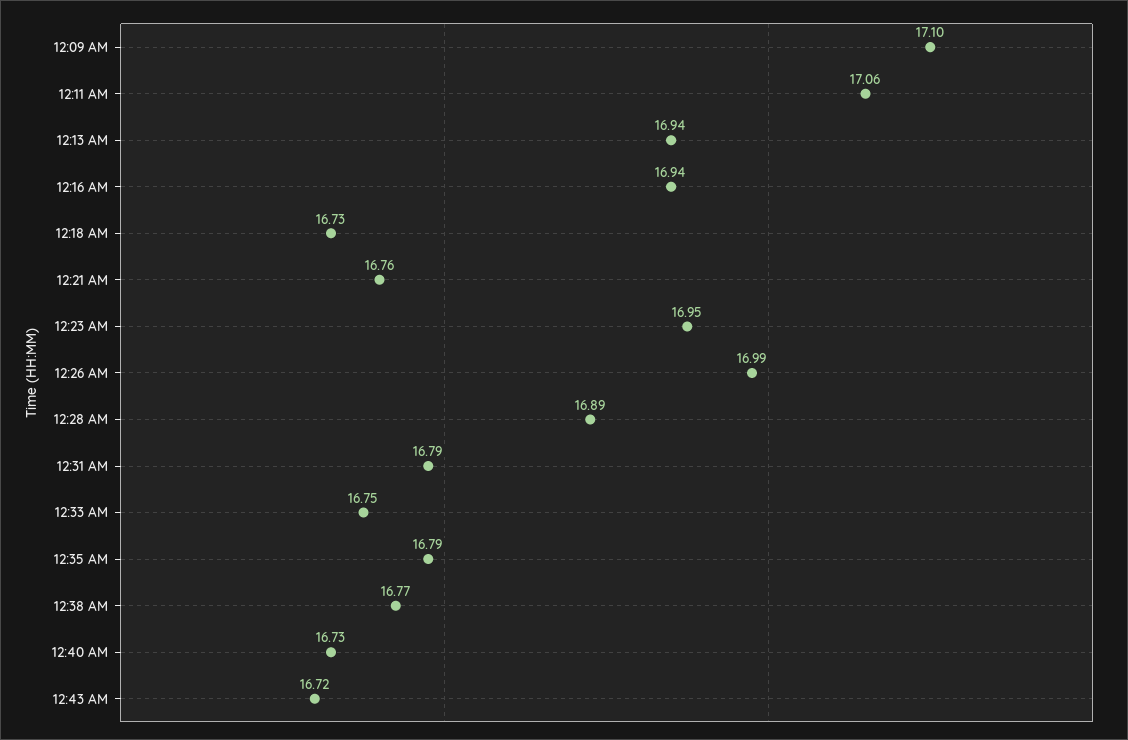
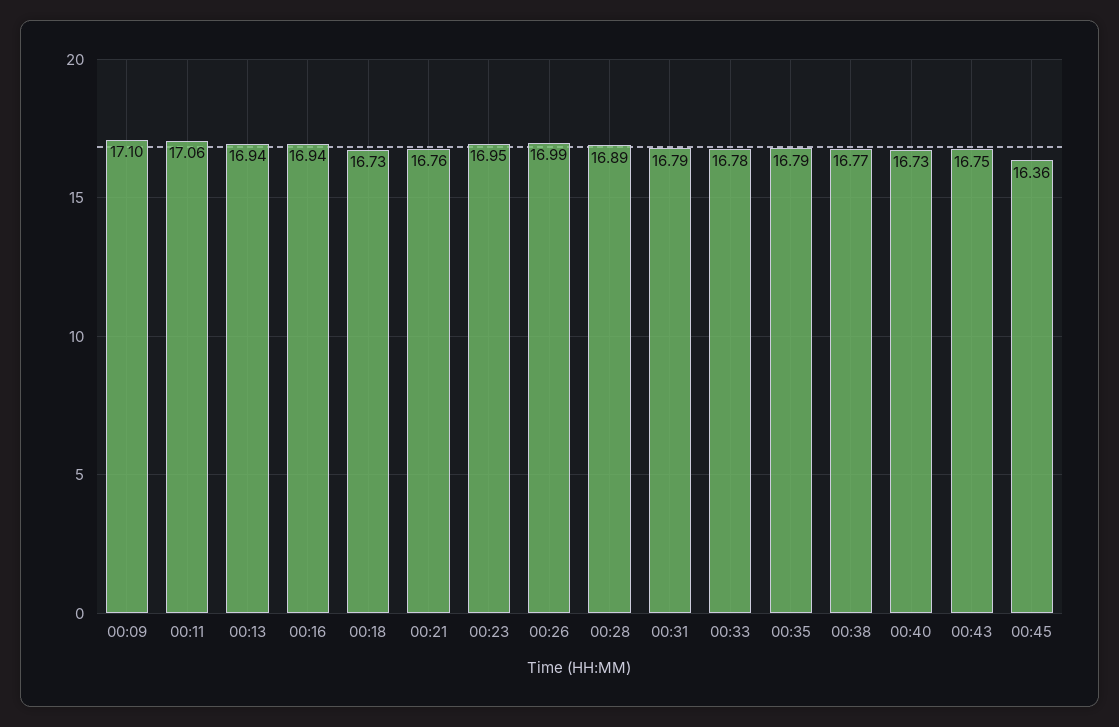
12:33 AM: 16.75 -> 16.78
12:43 AM: 16.72 -> 16.75
00:45: none -> 16.36

